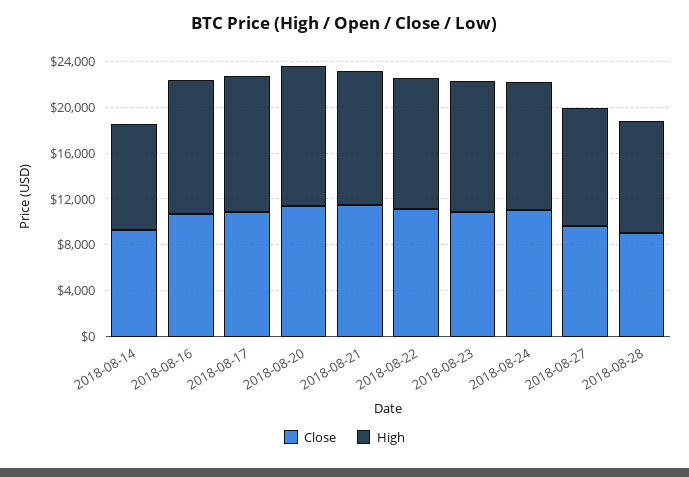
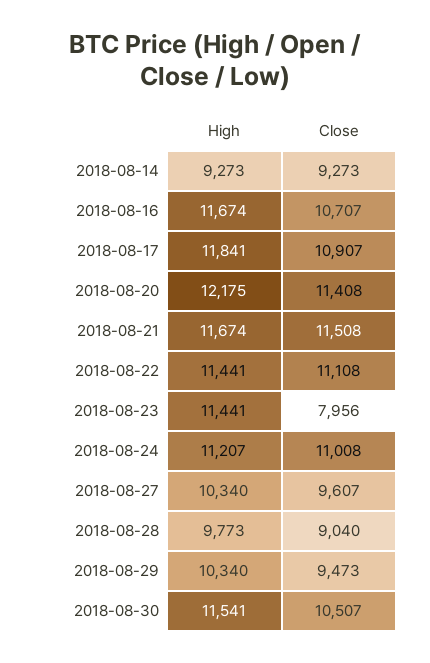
Close, 2018-08-23: 11000 -> 7956
High, 2018-08-29: none -> 10340
Close, 2018-08-29: none -> 9473
High, 2018-08-30: none -> 11541
Close, 2018-08-30: none -> 10507

